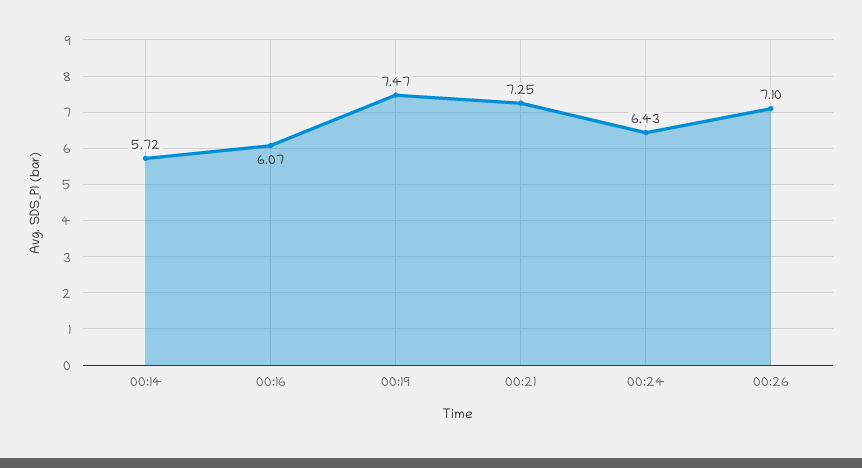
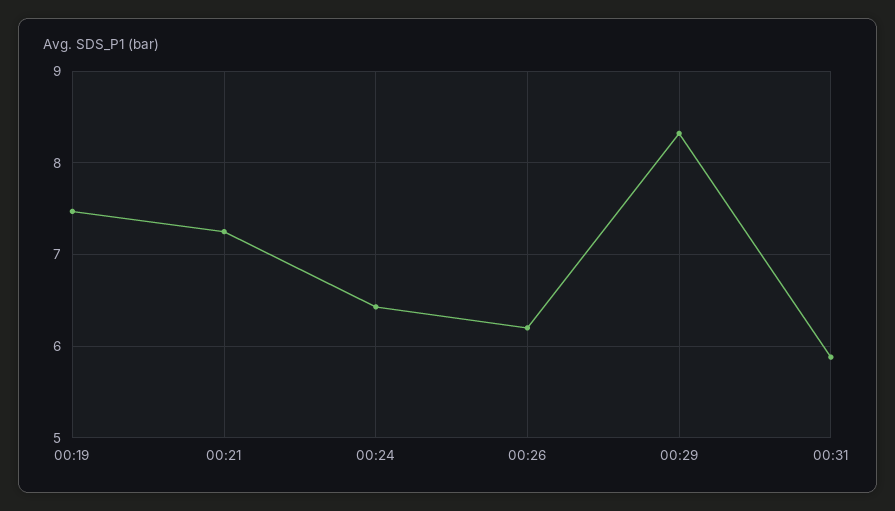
00:14: 5.72 -> none
00:16: 6.07 -> none
00:26: 7.1 -> 6.2
00:29: none -> 8.3
00:31: none -> 5.9

